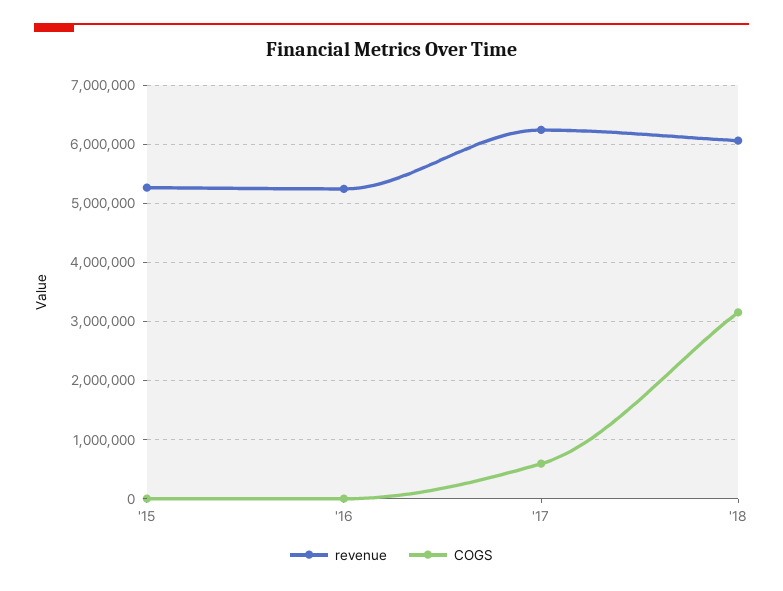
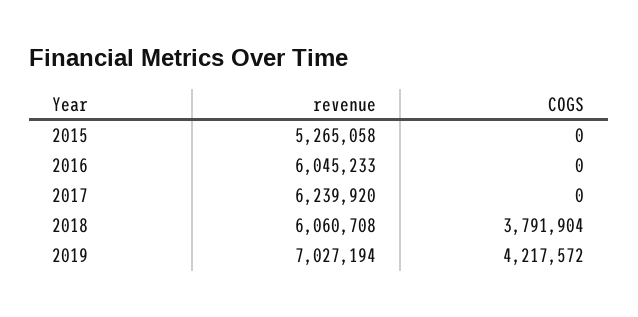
revenue, '16: 5200000 -> 6045233
COGS, '17: 600000 -> 0
COGS, '18: 3200000 -> 3791904
revenue, 2019: none -> 7027194
COGS, 2019: none -> 4217572

